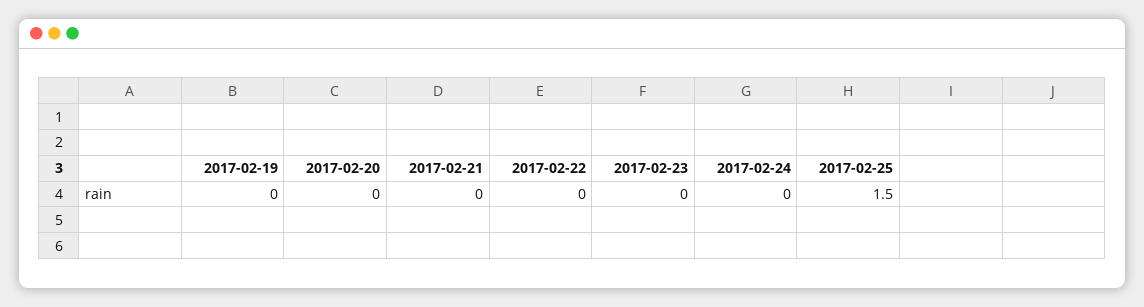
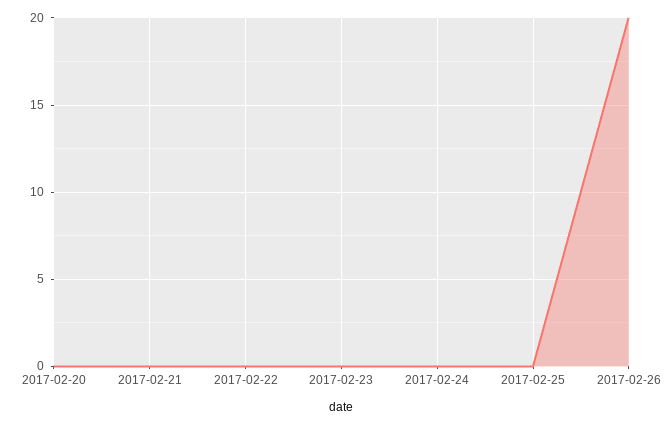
2017-02-19: 0 -> none
2017-02-25: 1.5 -> 0
2017-02-26: none -> 20

